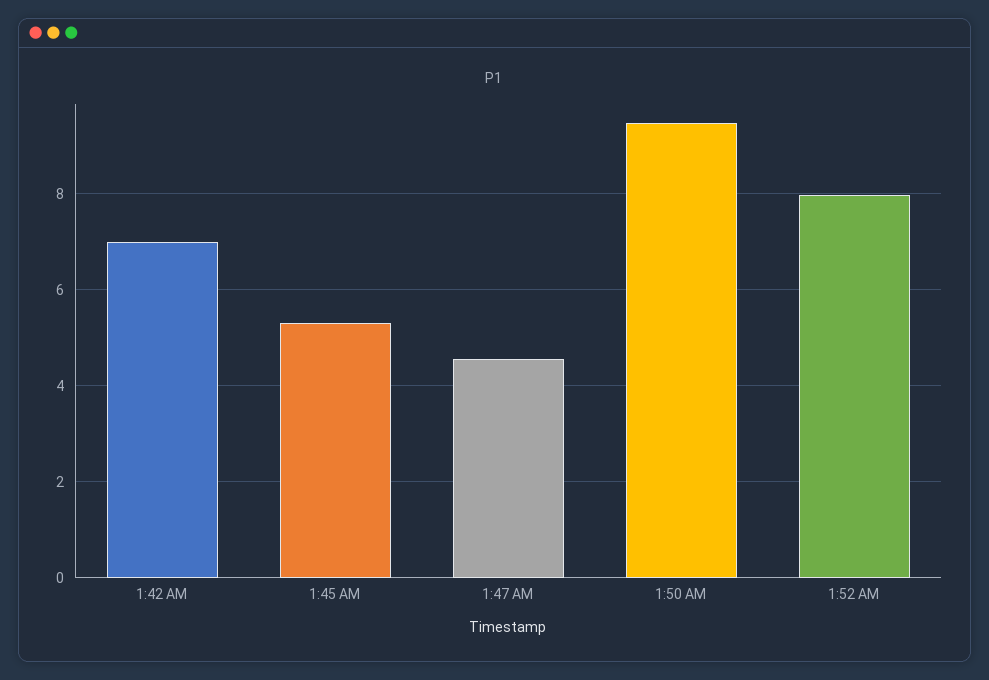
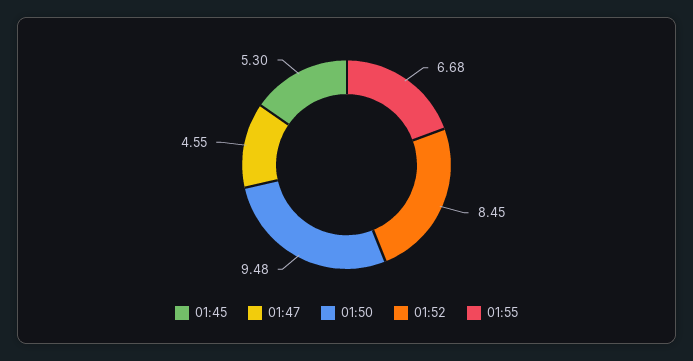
1:42 AM: 7 -> none
1:52 AM: 8 -> 8.45
01:55: none -> 6.68

